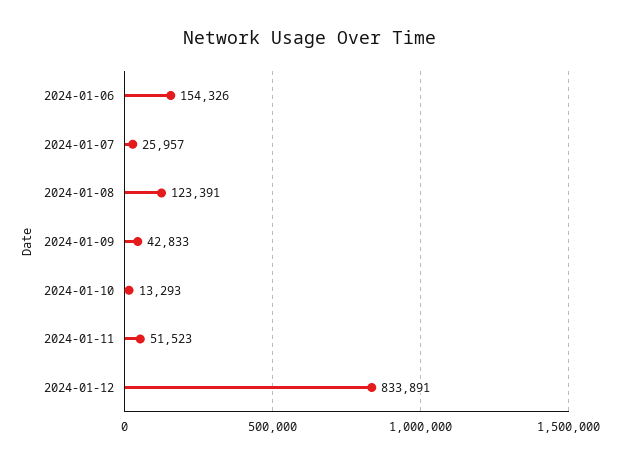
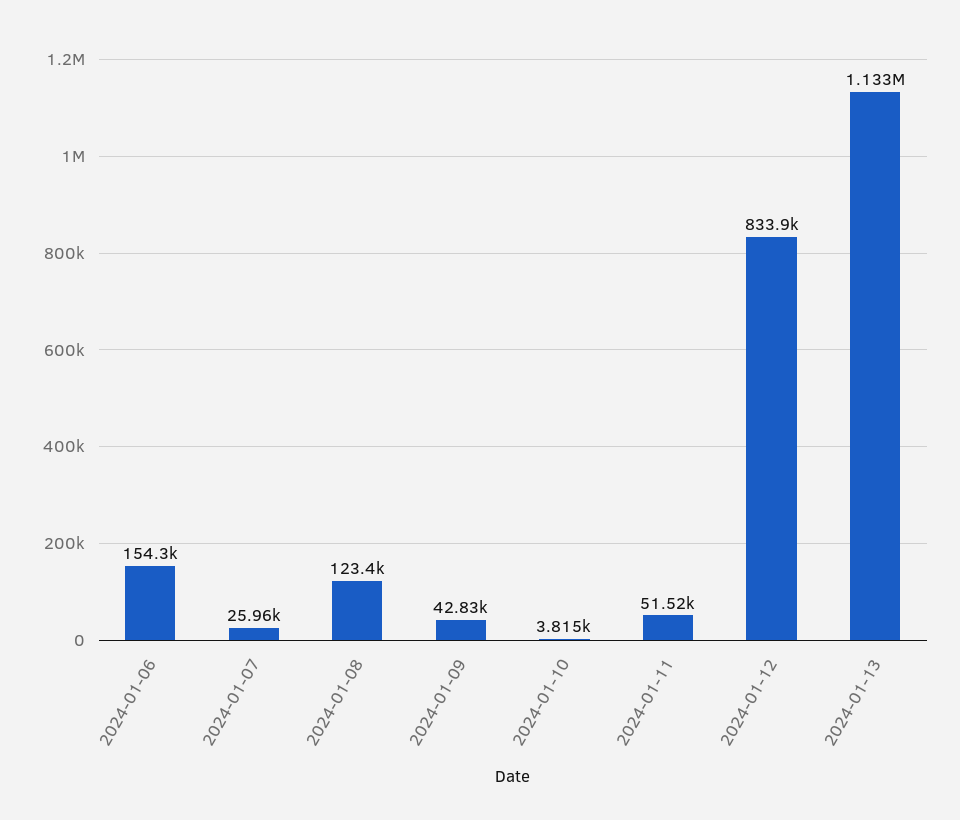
2024-01-10: 13293 -> 3815
2024-01-13: none -> 1133000

